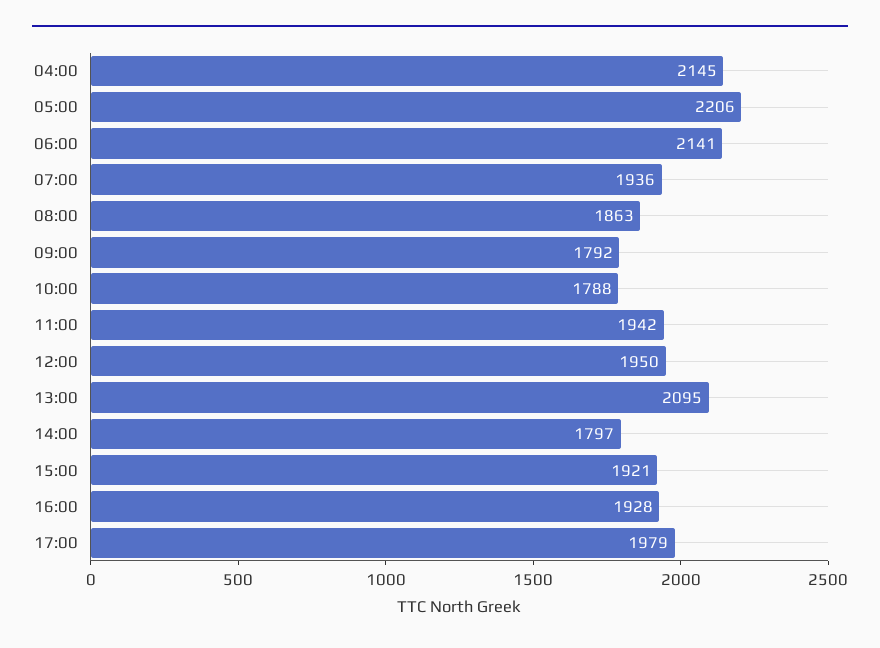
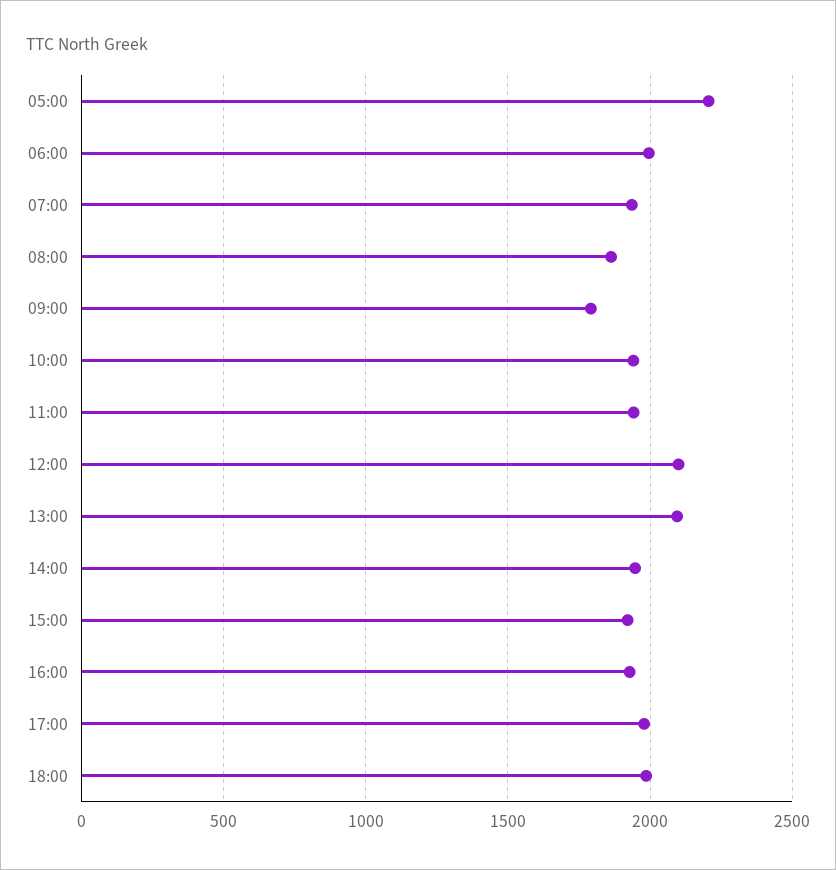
04:00: 2145 -> none
06:00: 2141 -> 2000
10:00: 1788 -> 1950
12:00: 1950 -> 2100
14:00: 1797 -> 1950
18:00: none -> 2000

